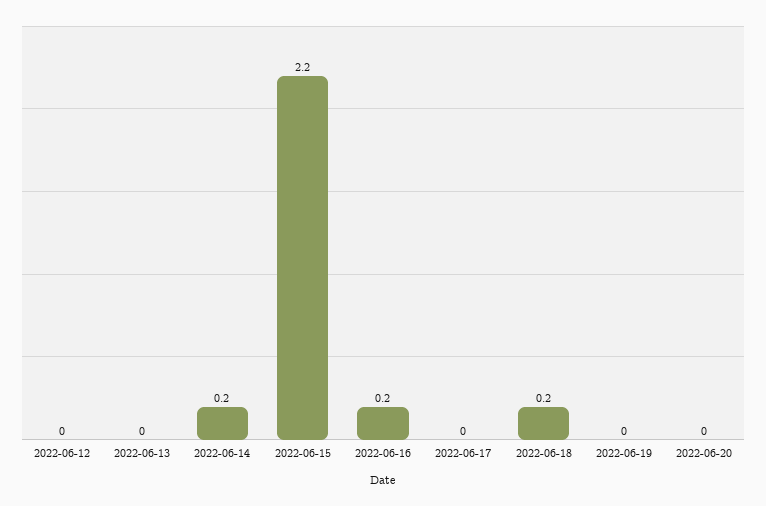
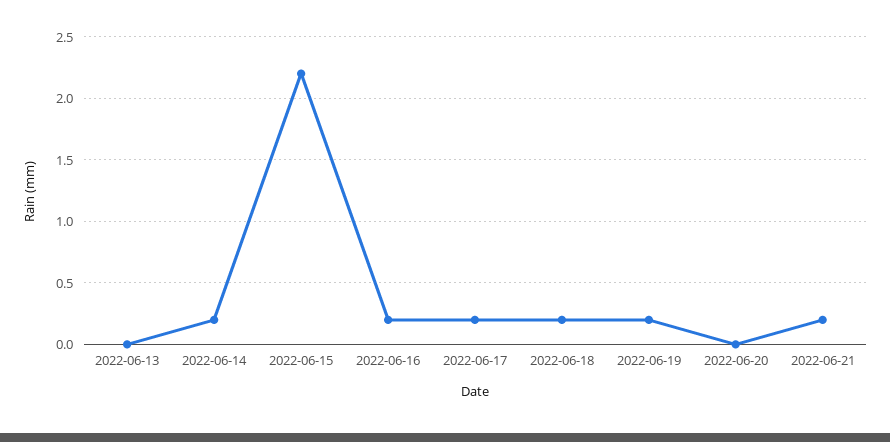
2022-06-12: 0 -> none
2022-06-17: 0 -> 0.2
2022-06-19: 0 -> 0.2
2022-06-21: none -> 0.2

